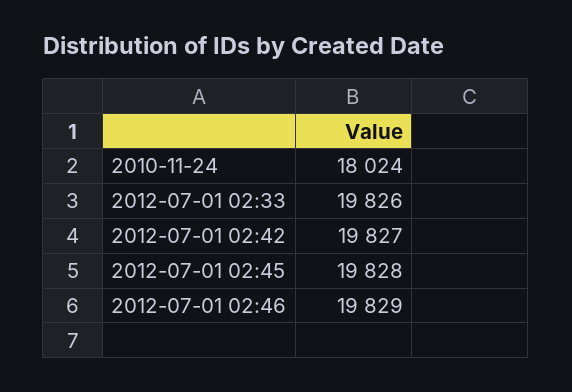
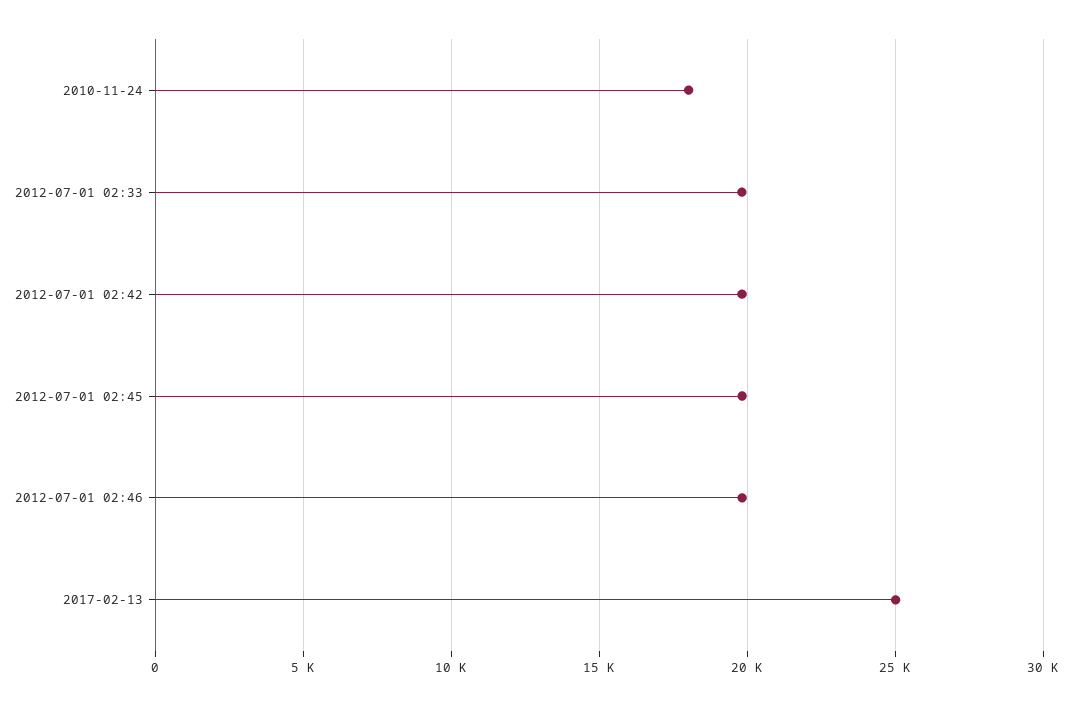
2017-02-13: none -> 25000

